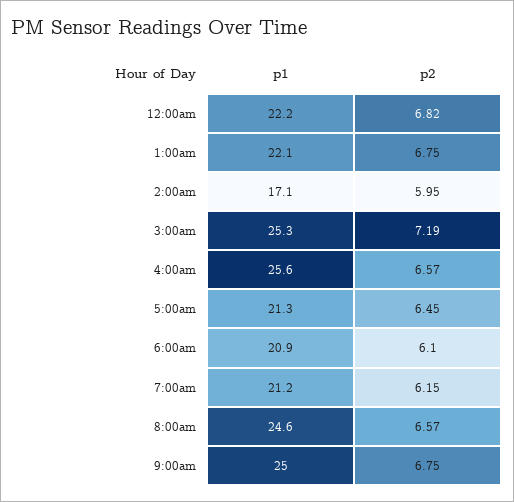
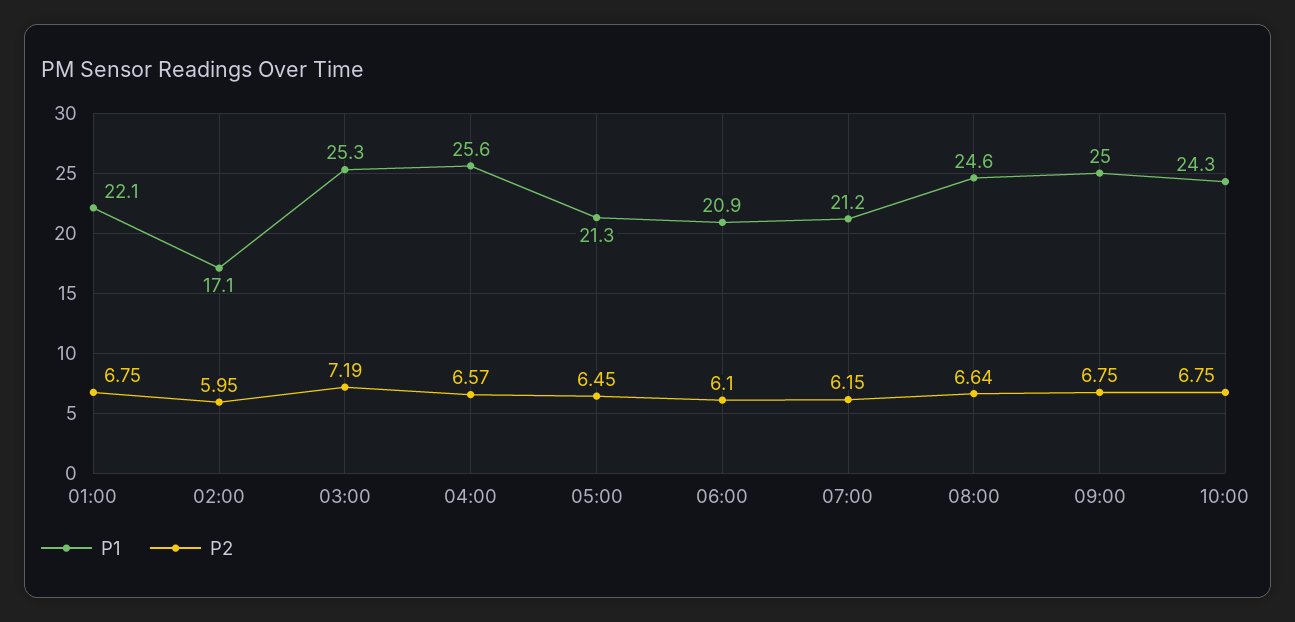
p1, 12:00am: 22.2 -> none
p2, 12:00am: 6.82 -> none
p2, 8:00am: 6.57 -> 6.64
p1, 10:00: none -> 24.3
p2, 10:00: none -> 6.75

